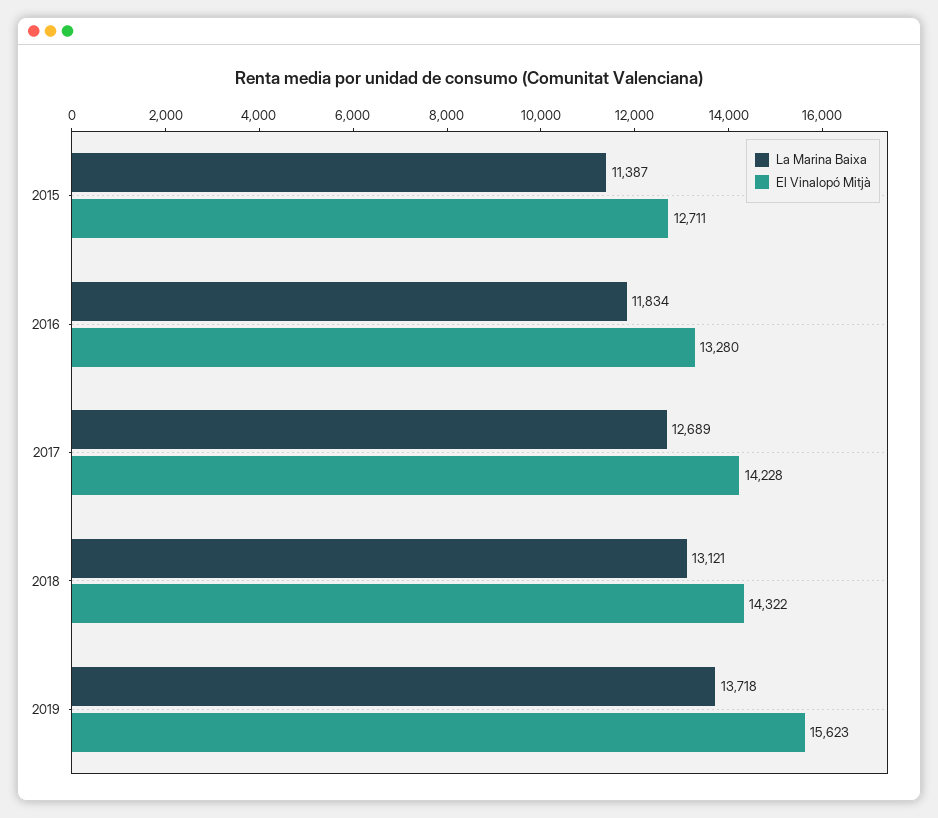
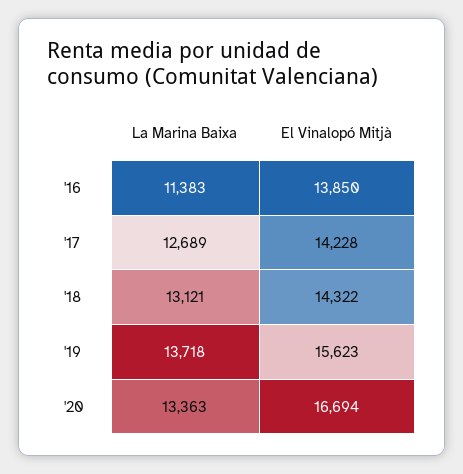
La Marina Baixa, 2015: 11387 -> none
El Vinalopó Mitjà, 2015: 12711 -> none
La Marina Baixa, 2016: 11834 -> 11383
El Vinalopó Mitjà, 2016: 13280 -> 13850
La Marina Baixa, '20: none -> 13363
El Vinalopó Mitjà, '20: none -> 16694

